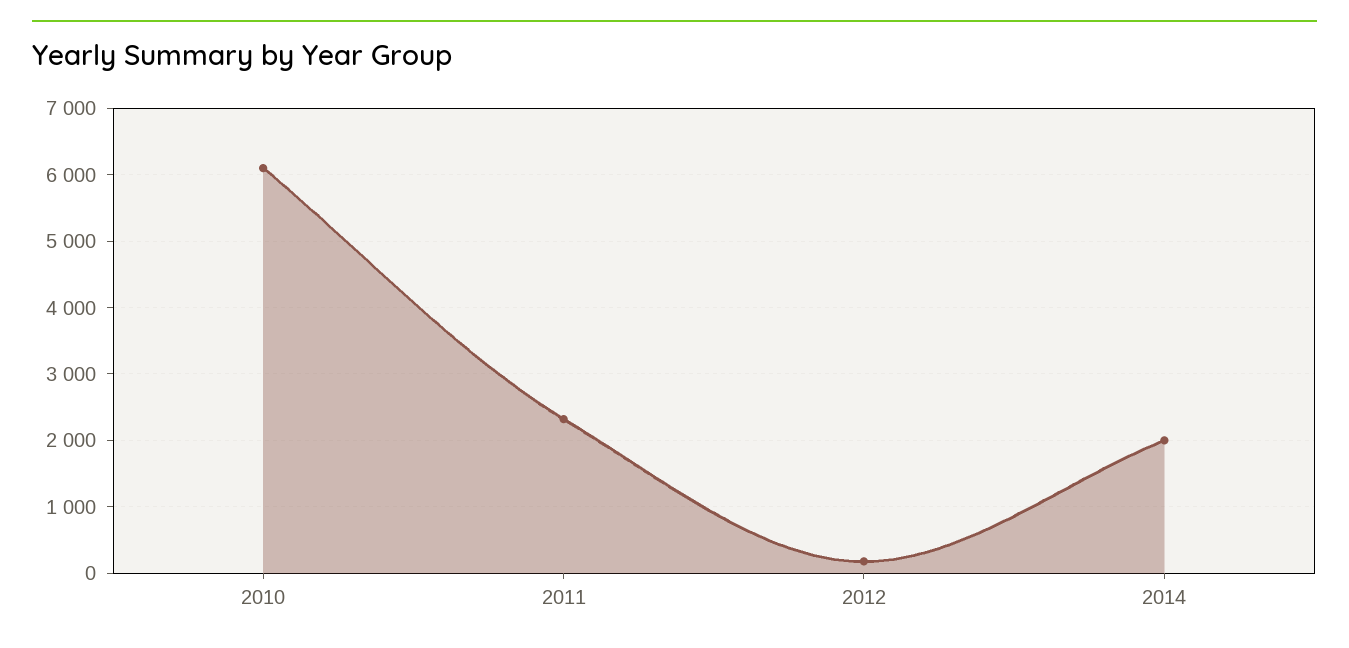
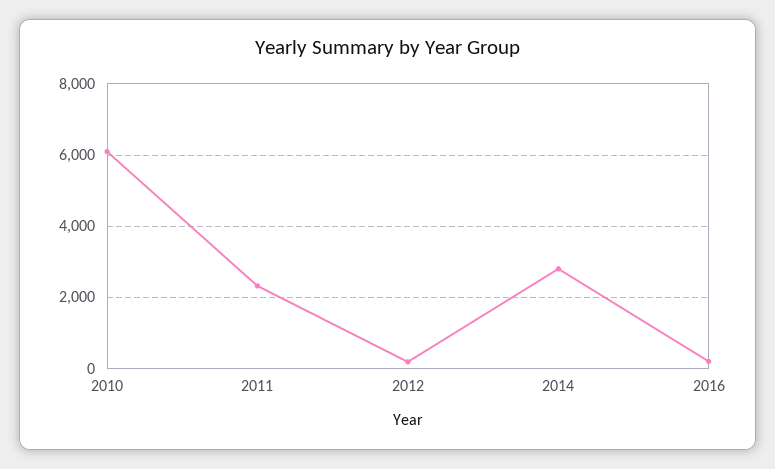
2014: 2000 -> 2800
2016: none -> 200

